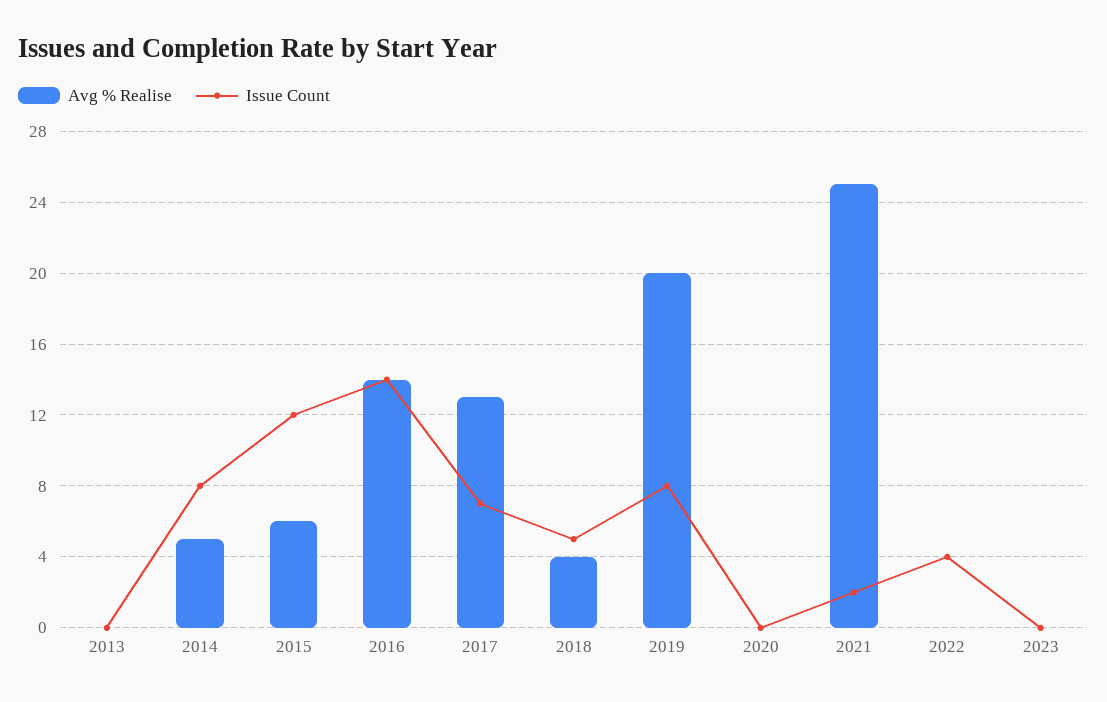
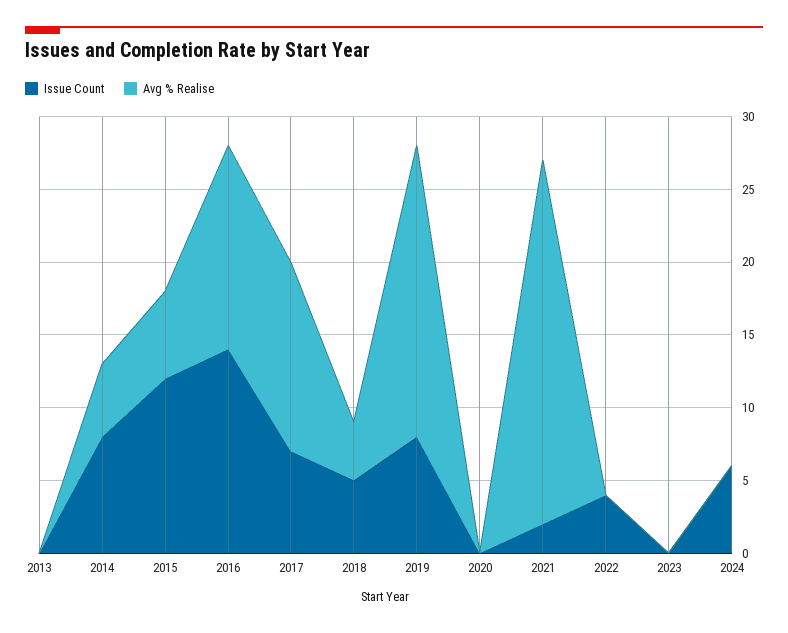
Issue Count, 2024: none -> 6
Avg % Realise, 2024: none -> 0

